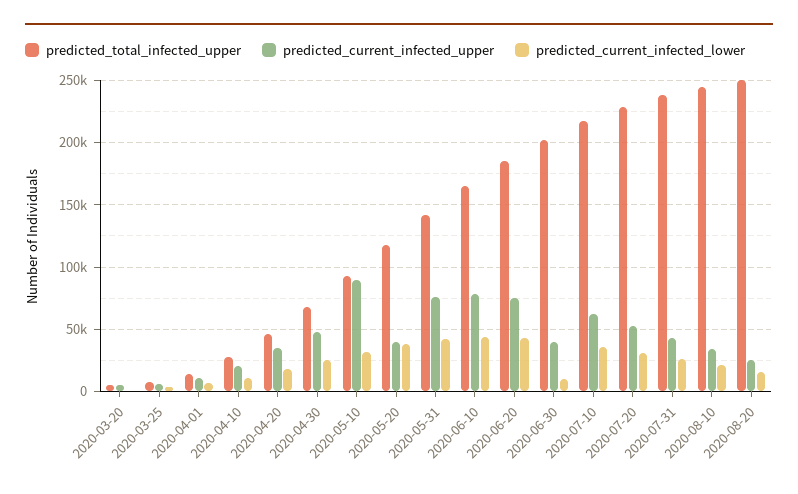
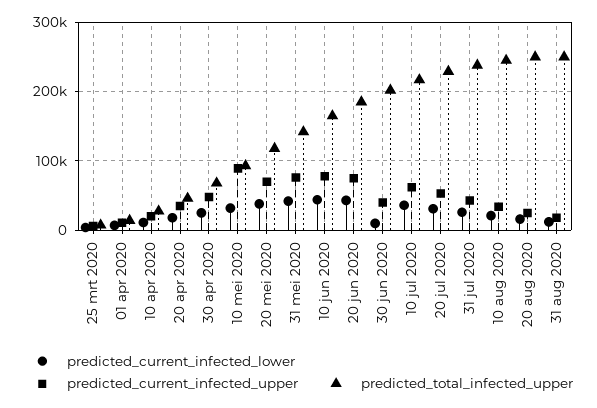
predicted_total_infected_upper, 2020-03-20: 5000 -> none
predicted_current_infected_upper, 2020-03-20: 5000 -> none
predicted_current_infected_lower, 2020-03-20: 0 -> none
predicted_current_infected_upper, 2020-05-20: 40000 -> 70000
predicted_current_infected_lower, 31 aug 2020: none -> 10000
predicted_current_infected_upper, 31 aug 2020: none -> 20000
predicted_total_infected_upper, 31 aug 2020: none -> 250000

